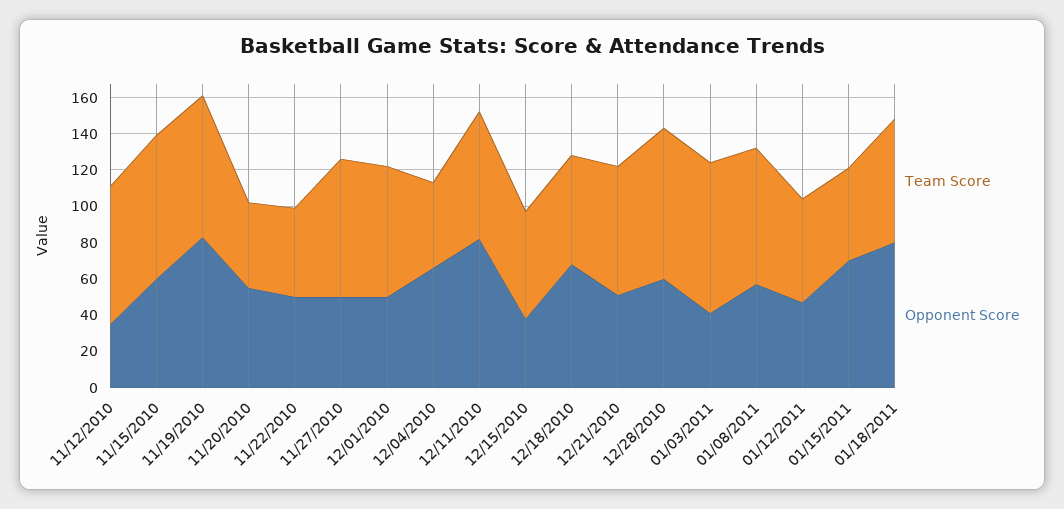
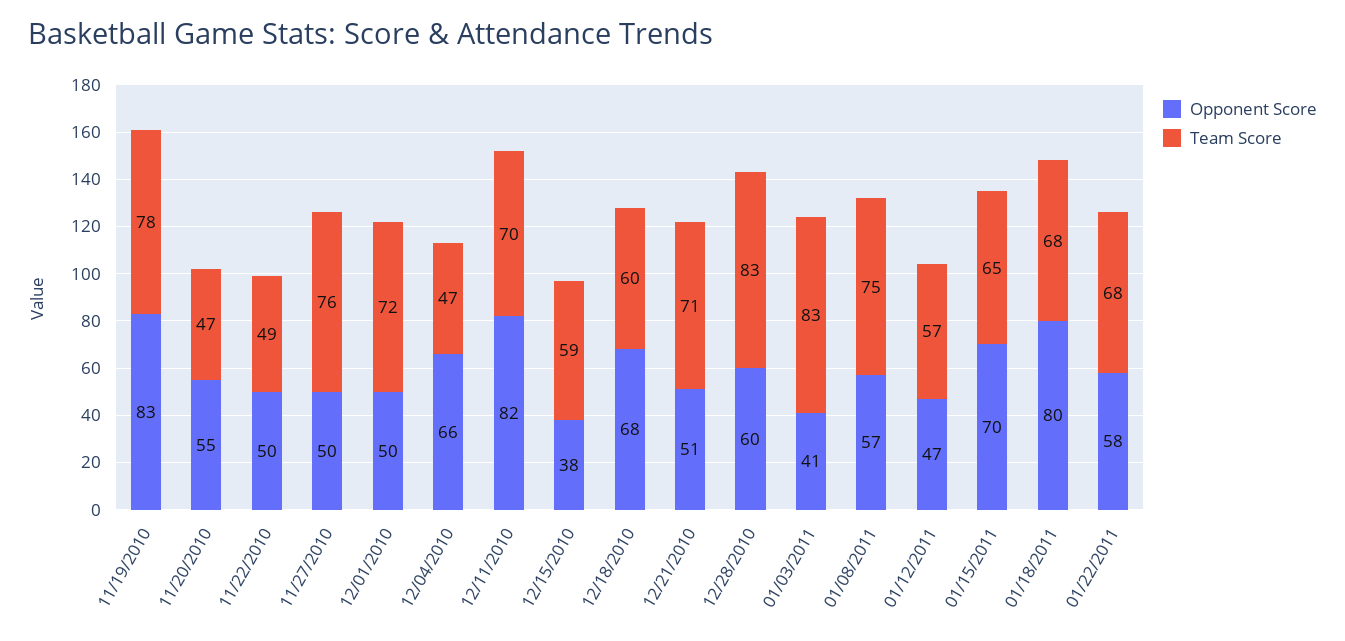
Team Score, 11/12/2010: 75 -> none
Opponent Score, 11/12/2010: 35 -> none
Team Score, 11/15/2010: 80 -> none
Opponent Score, 11/15/2010: 60 -> none
Team Score, 01/15/2011: 50 -> 65
Opponent Score, 01/22/2011: none -> 58
Team Score, 01/22/2011: none -> 68

